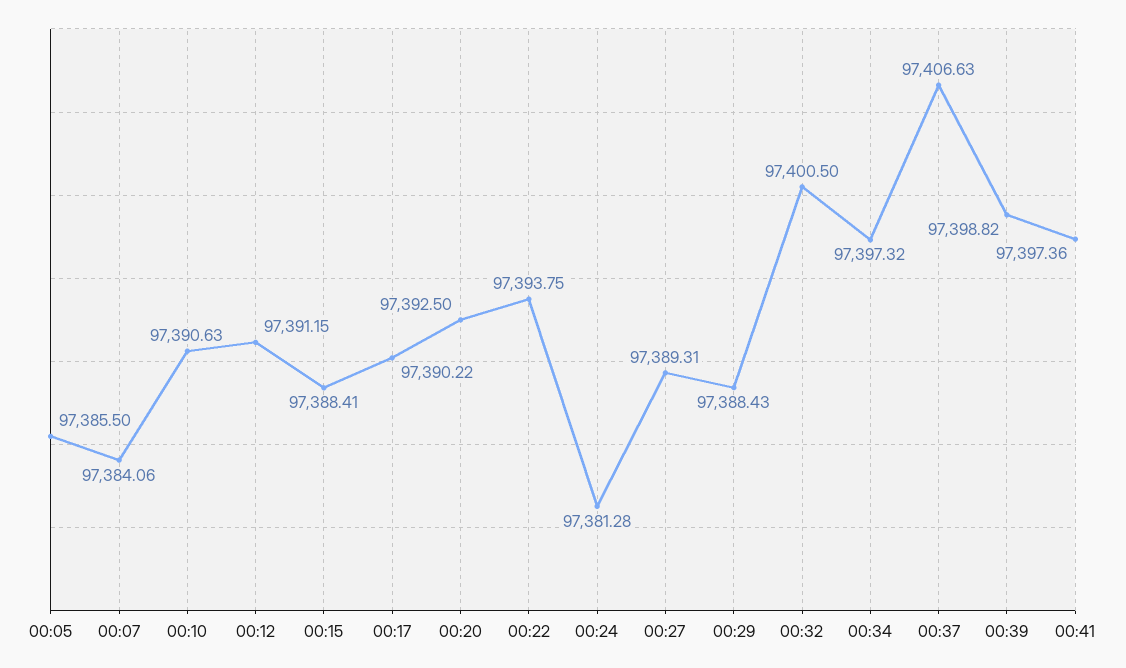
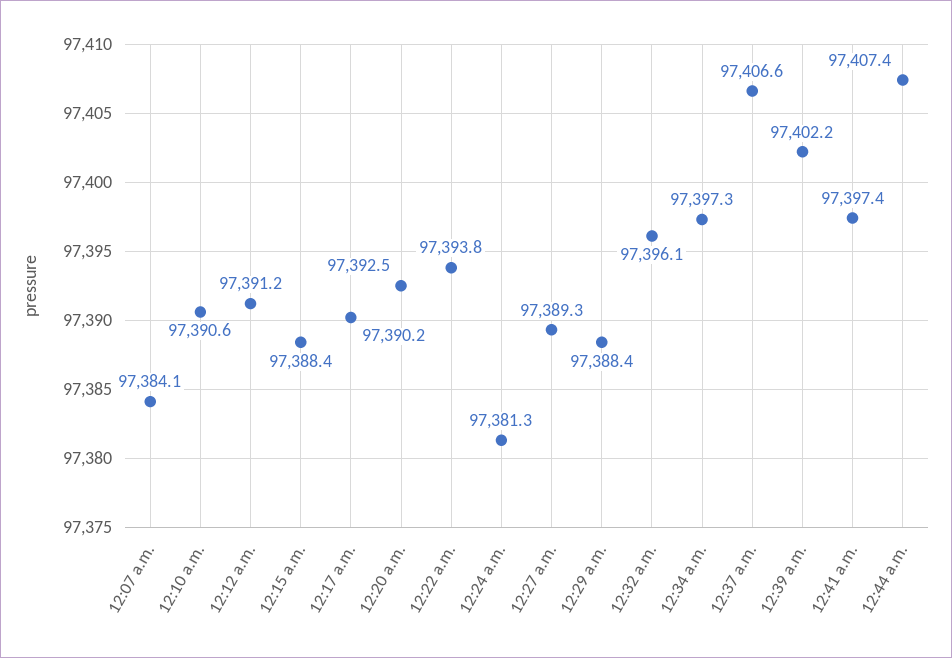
00:05: 97385.5 -> none
00:32: 97400.5 -> 97396.1
00:39: 97398.82 -> 97402.2
12:44 a.m.: none -> 97407.4

